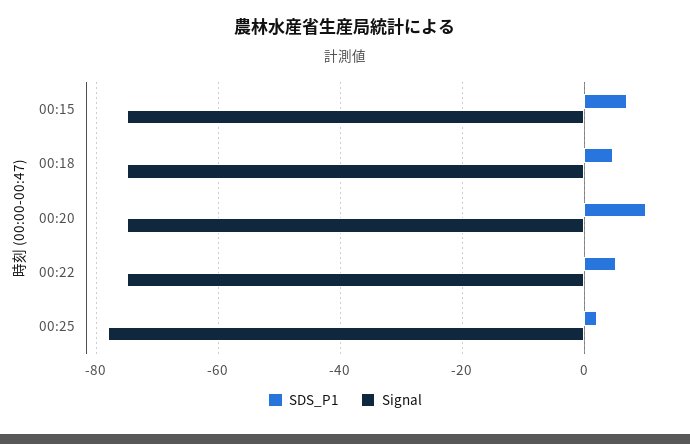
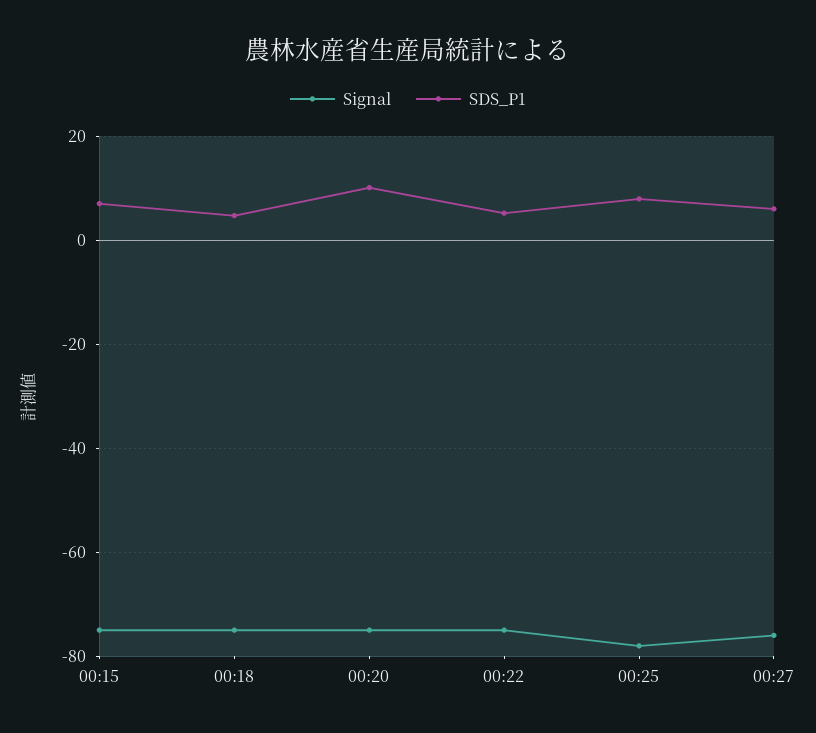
SDS_P1, 00:25: 2 -> 8
Signal, 00:27: none -> -76
SDS_P1, 00:27: none -> 6

